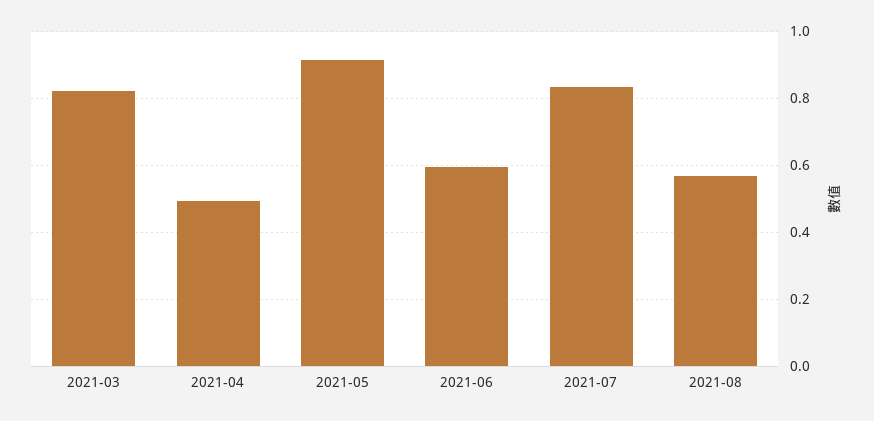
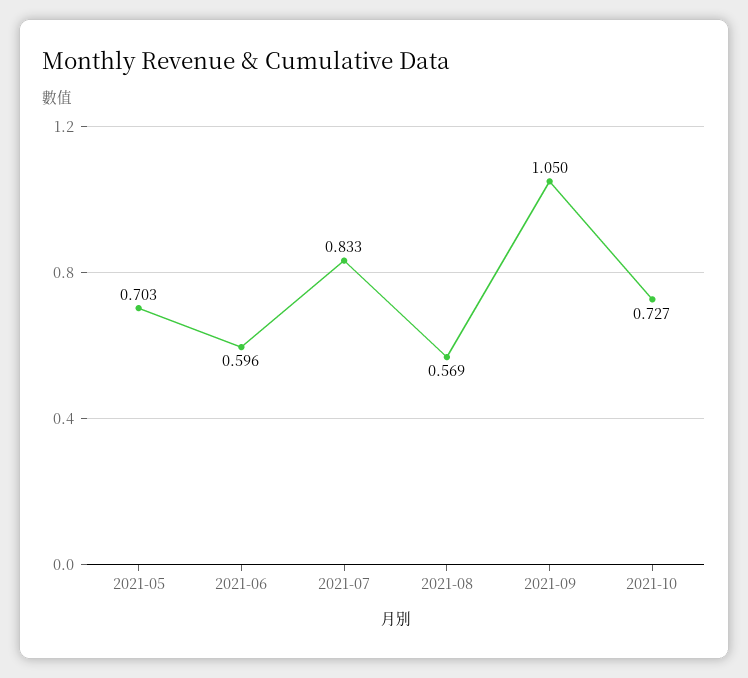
2021-03: 0.82 -> none
2021-04: 0.5 -> none
2021-05: 0.92 -> 0.703
2021-09: none -> 1.05
2021-10: none -> 0.727

